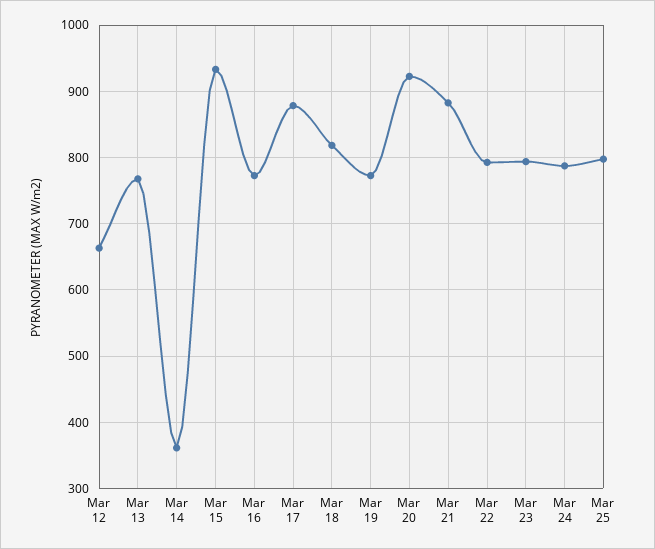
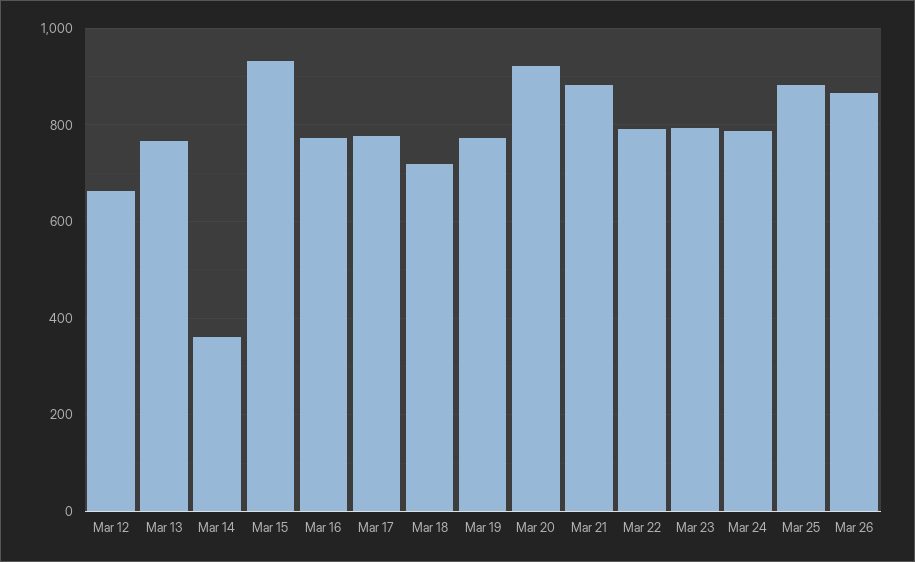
Mar 17: 880 -> 780
Mar 18: 820 -> 720
Mar 25: 800 -> 880
Mar 26: none -> 860

